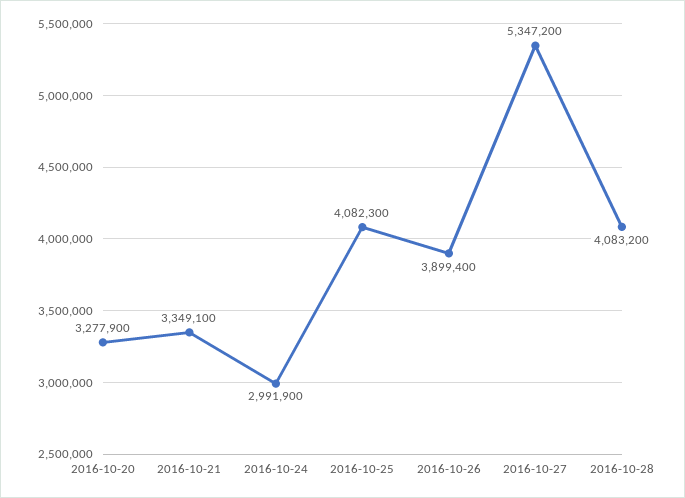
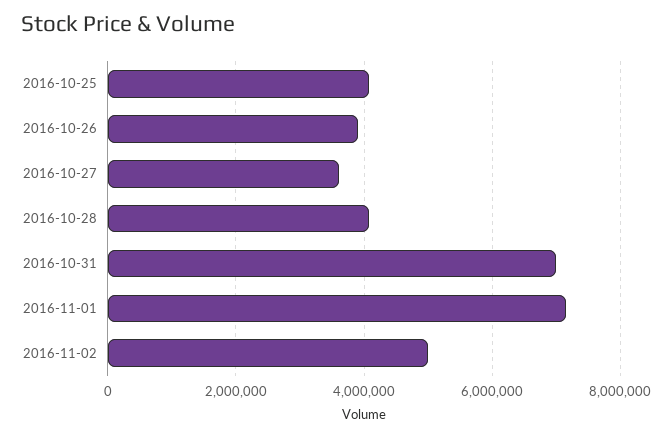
2016-10-20: 3277900 -> none
2016-10-21: 3349100 -> none
2016-10-24: 2991900 -> none
2016-10-27: 5347200 -> 3600000
2016-10-31: none -> 7000000
2016-11-01: none -> 7200000
2016-11-02: none -> 5000000

